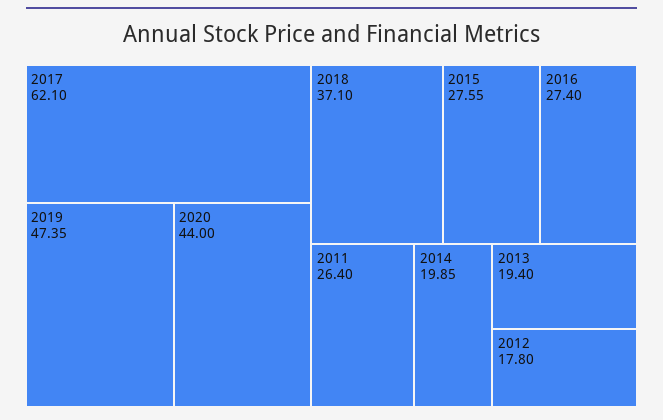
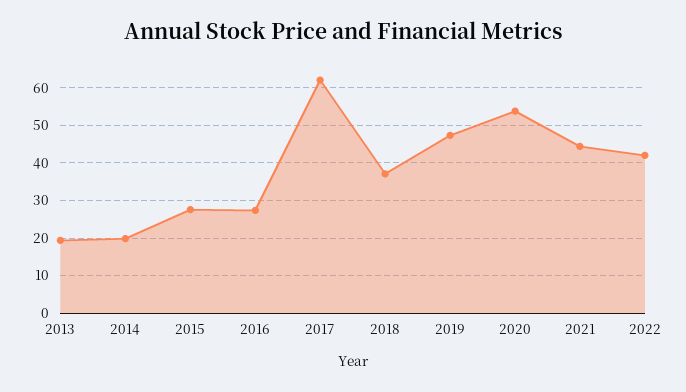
2020: 44 -> 54
2011: 26.4 -> none
2012: 17.8 -> none
2021: none -> 44
2022: none -> 42

